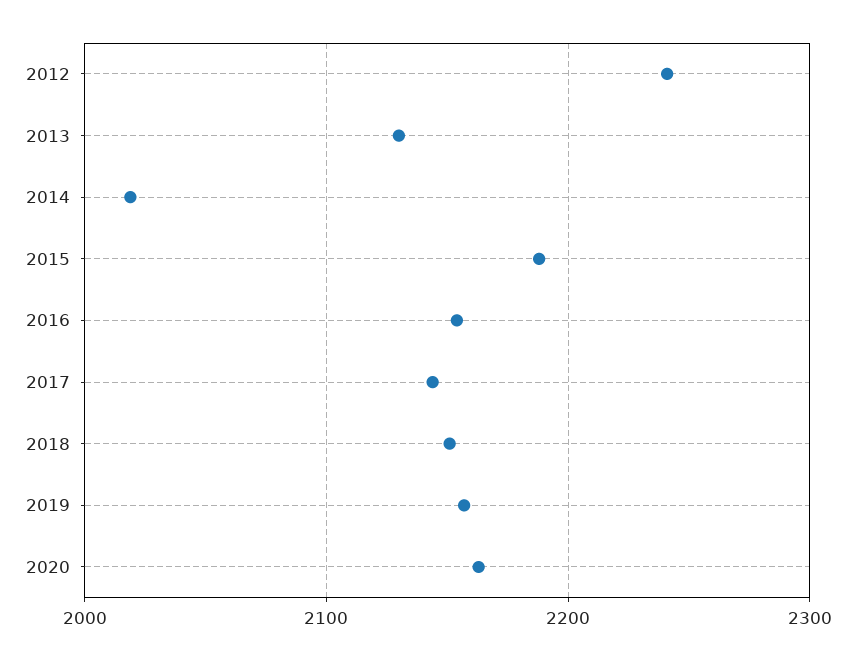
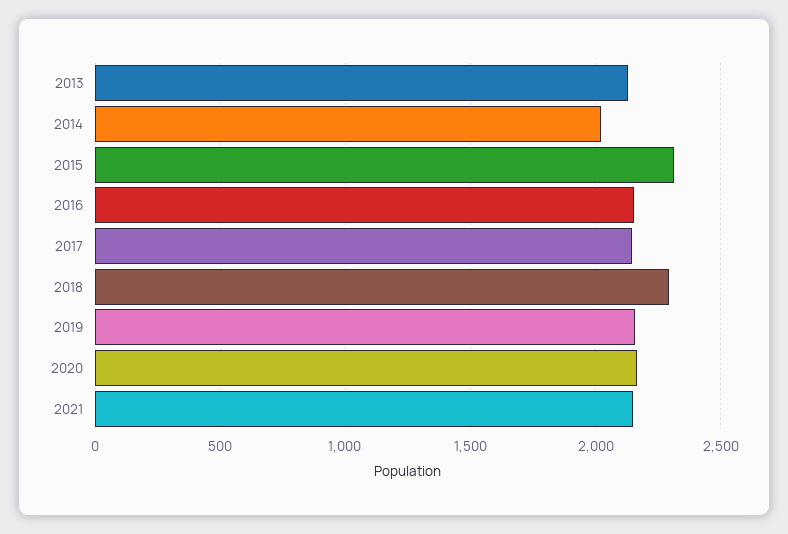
2012: 2240 -> none
2015: 2190 -> 2300
2018: 2150 -> 2300
2021: none -> 2150

